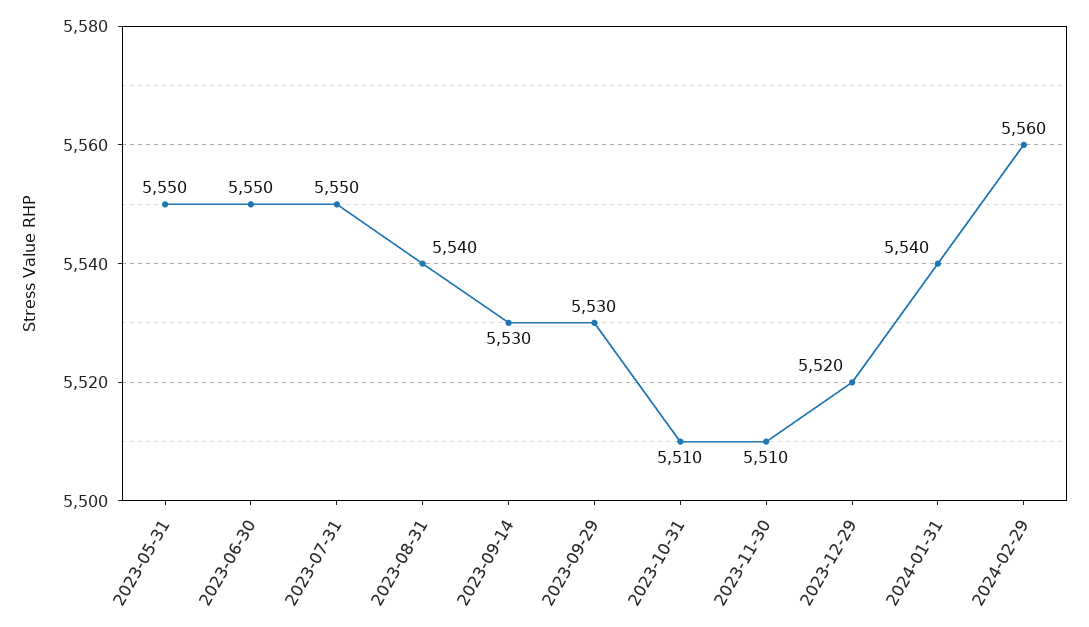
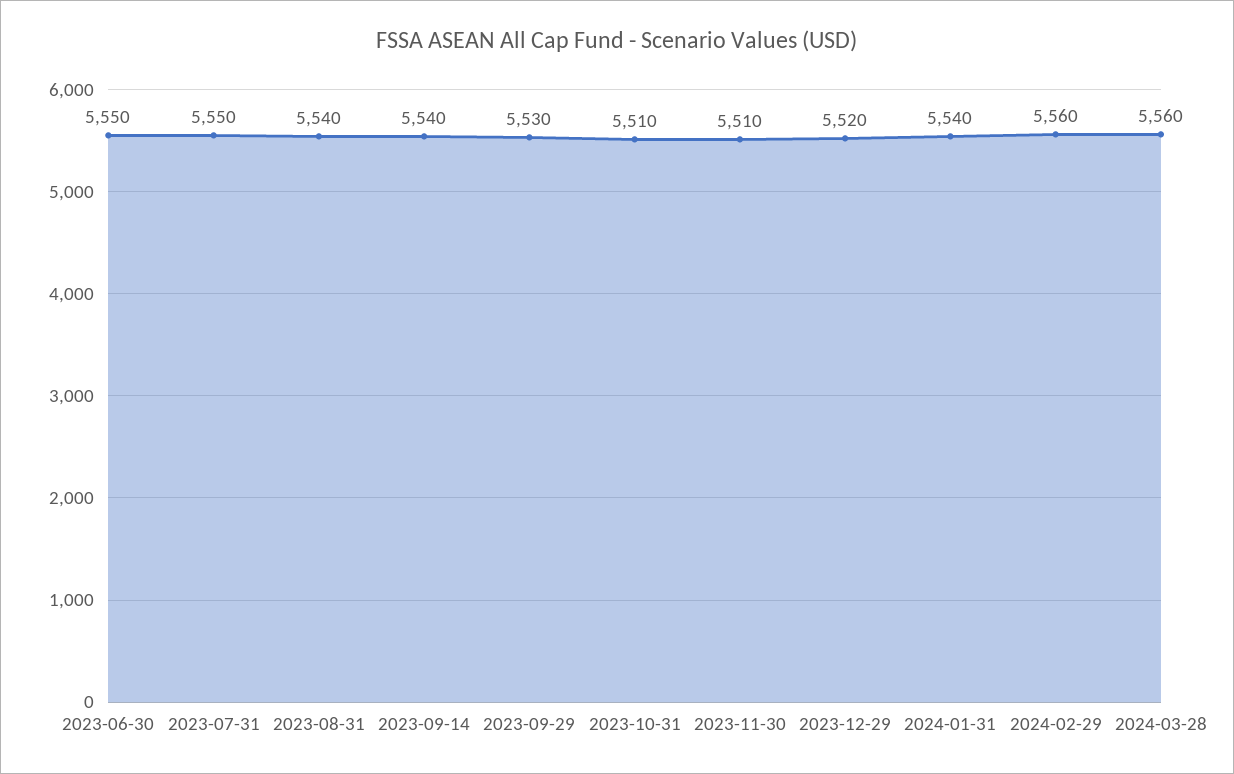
2023-05-31: 5550 -> none
2023-09-14: 5530 -> 5540
2024-03-28: none -> 5560

